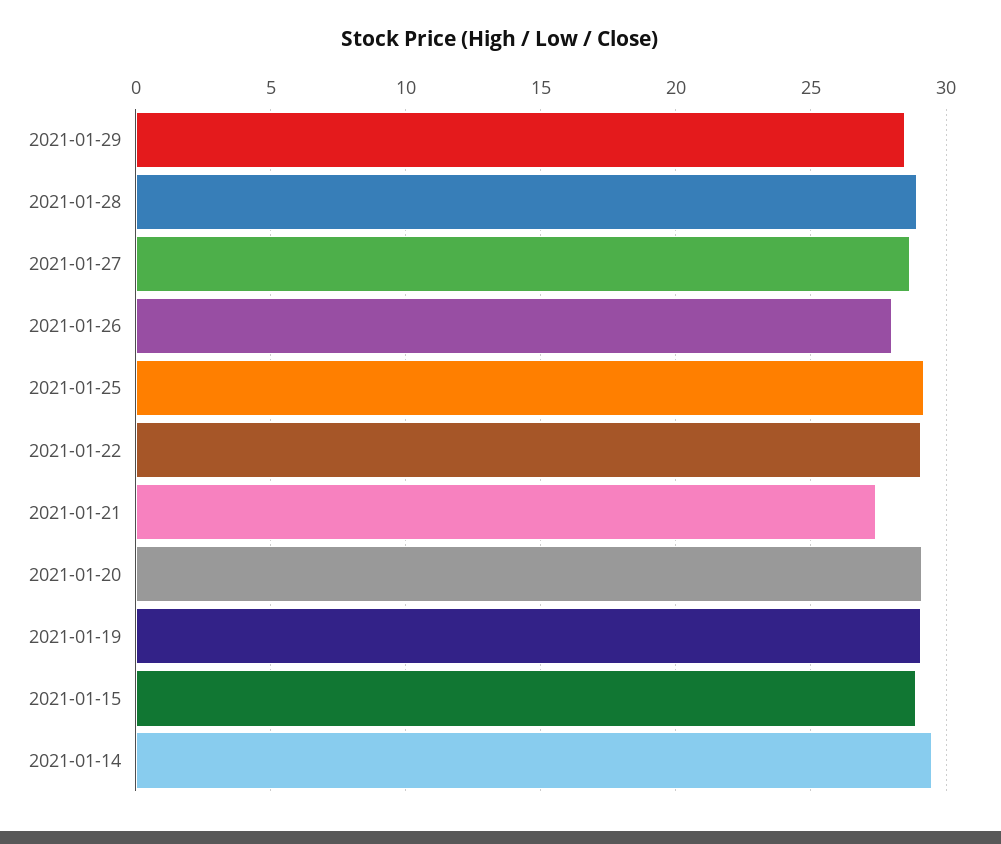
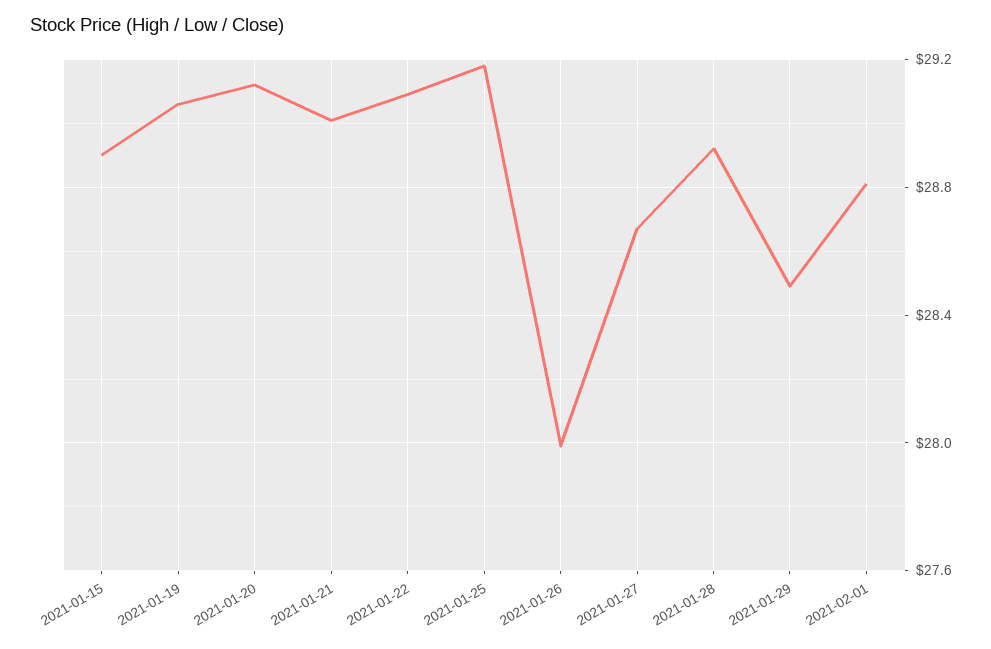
2021-01-21: 27.5 -> 29
2021-01-14: 29.5 -> none
2021-02-01: none -> 28.8

